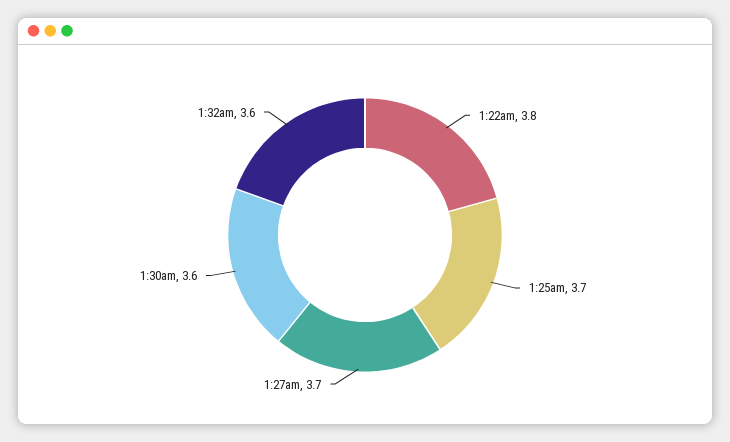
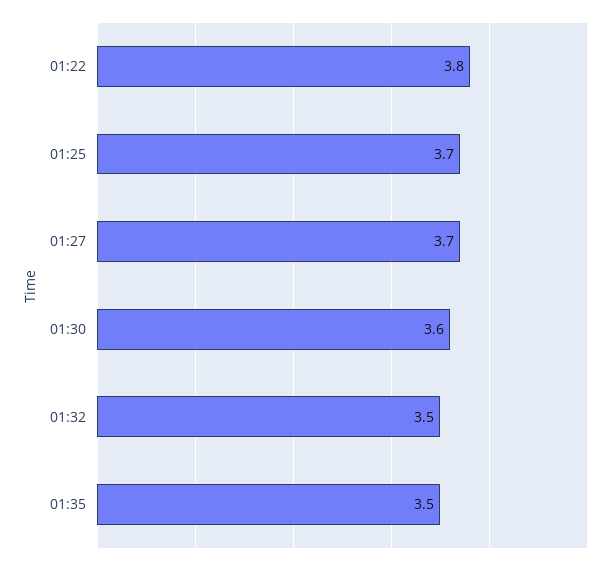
1:32am: 3.6 -> 3.5
01:35: none -> 3.5

